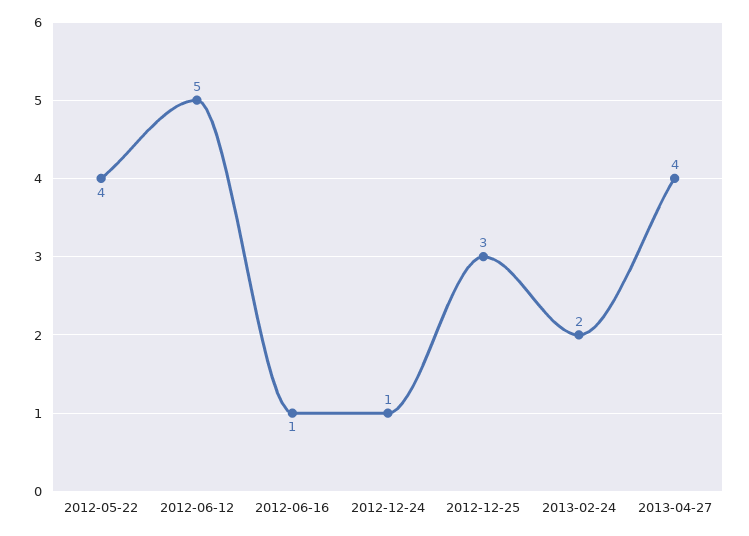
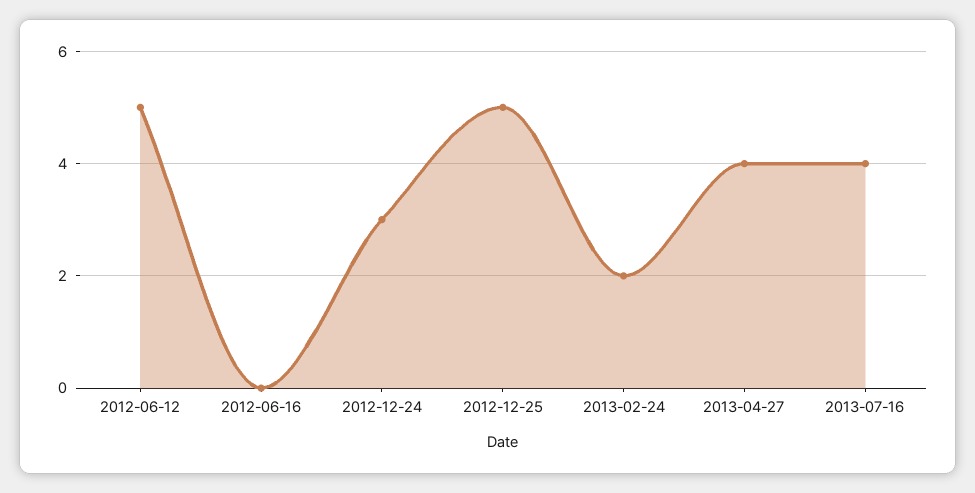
2012-05-22: 4 -> none
2012-06-16: 1 -> 0
2012-12-24: 1 -> 3
2012-12-25: 3 -> 5
2013-07-16: none -> 4

